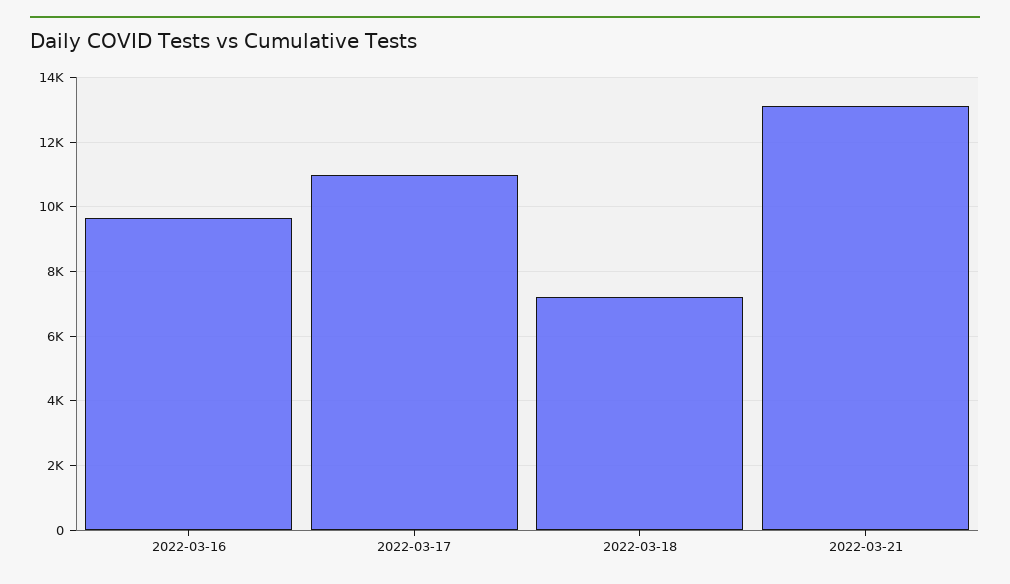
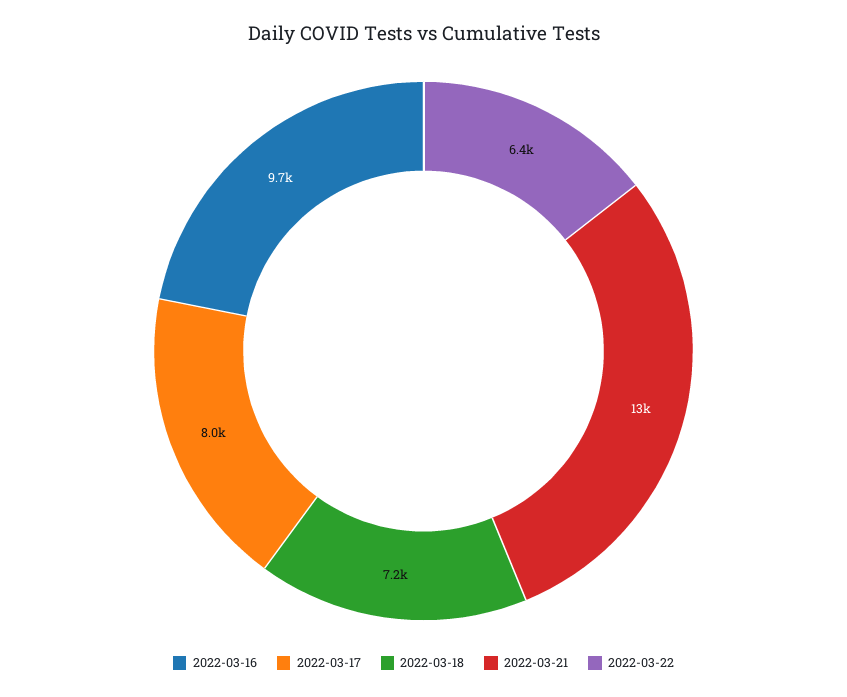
2022-03-17: 11000 -> 8000
2022-03-22: none -> 6400

